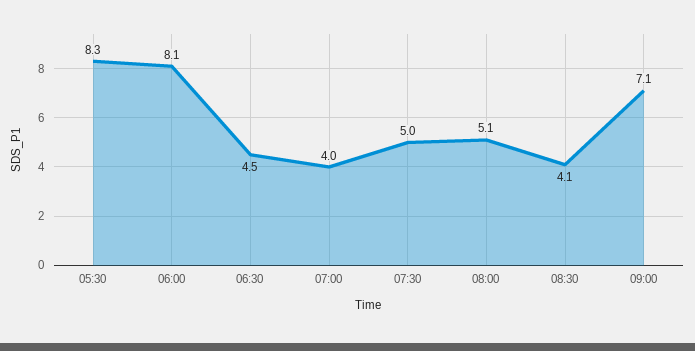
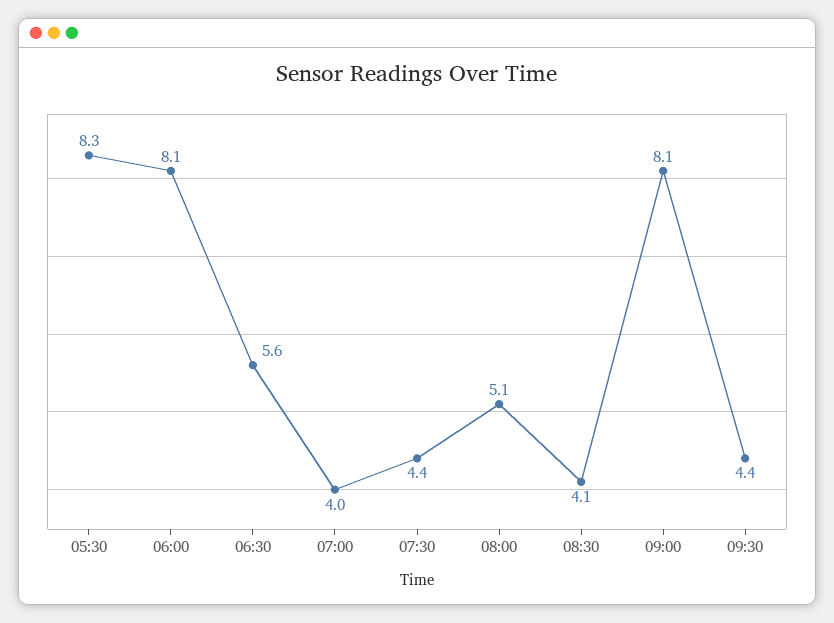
06:30: 4.5 -> 5.6
07:30: 5 -> 4.4
09:00: 7.1 -> 8.1
09:30: none -> 4.4

